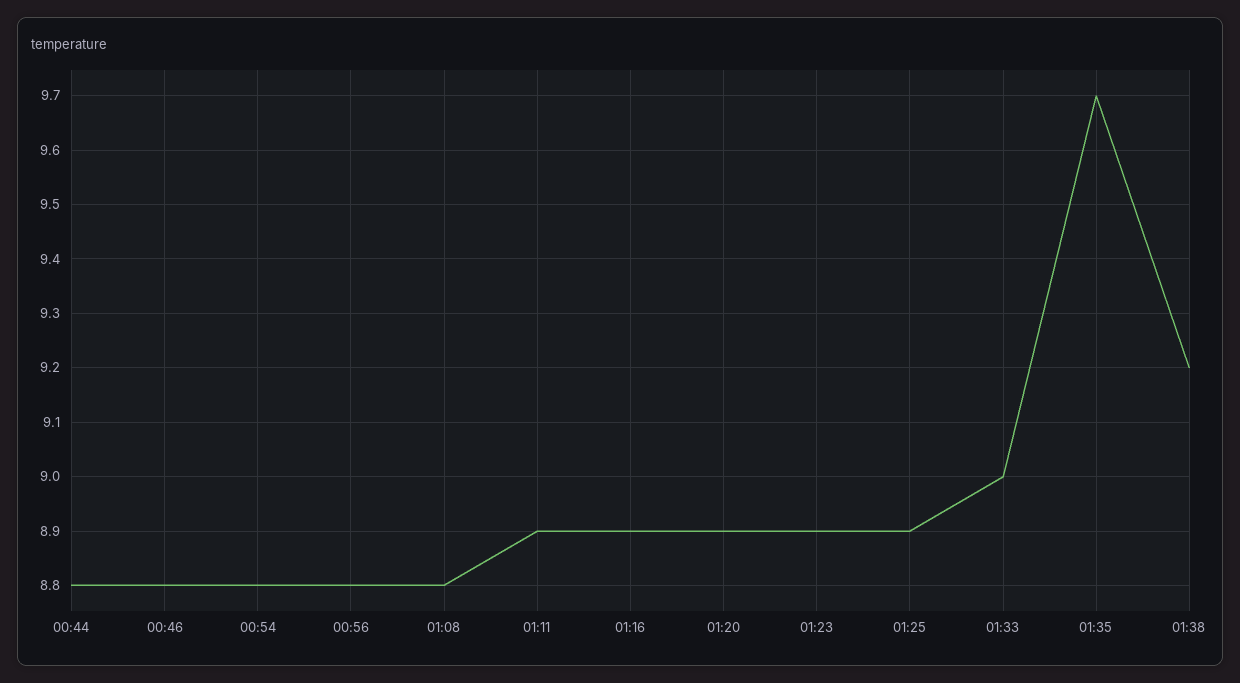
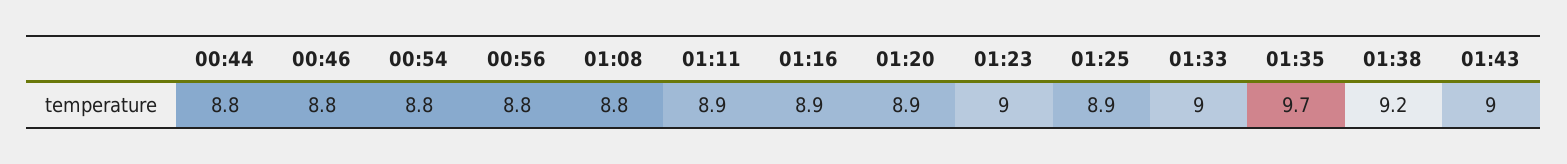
01:23: 8.9 -> 9
01:43: none -> 9

